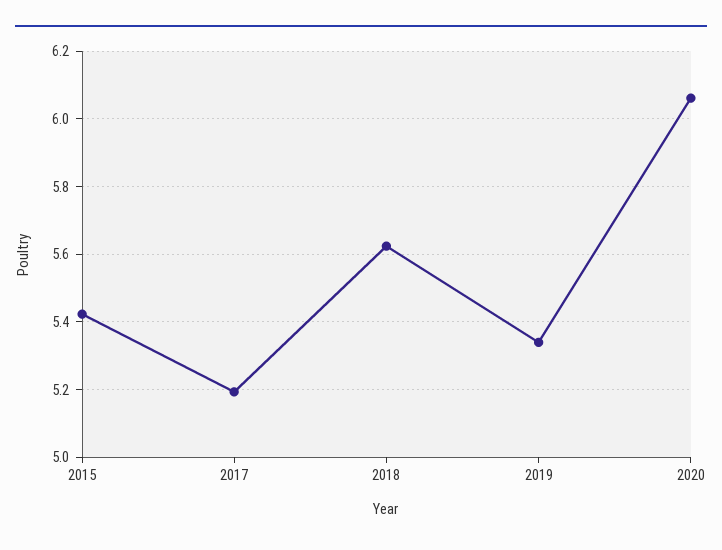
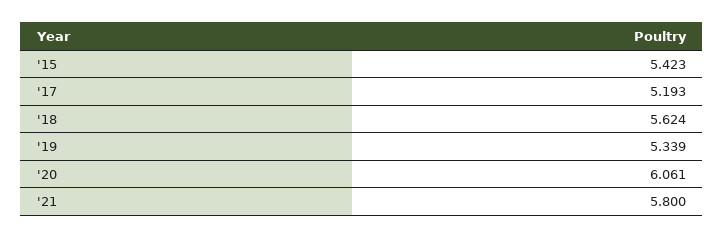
'21: none -> 5.8

